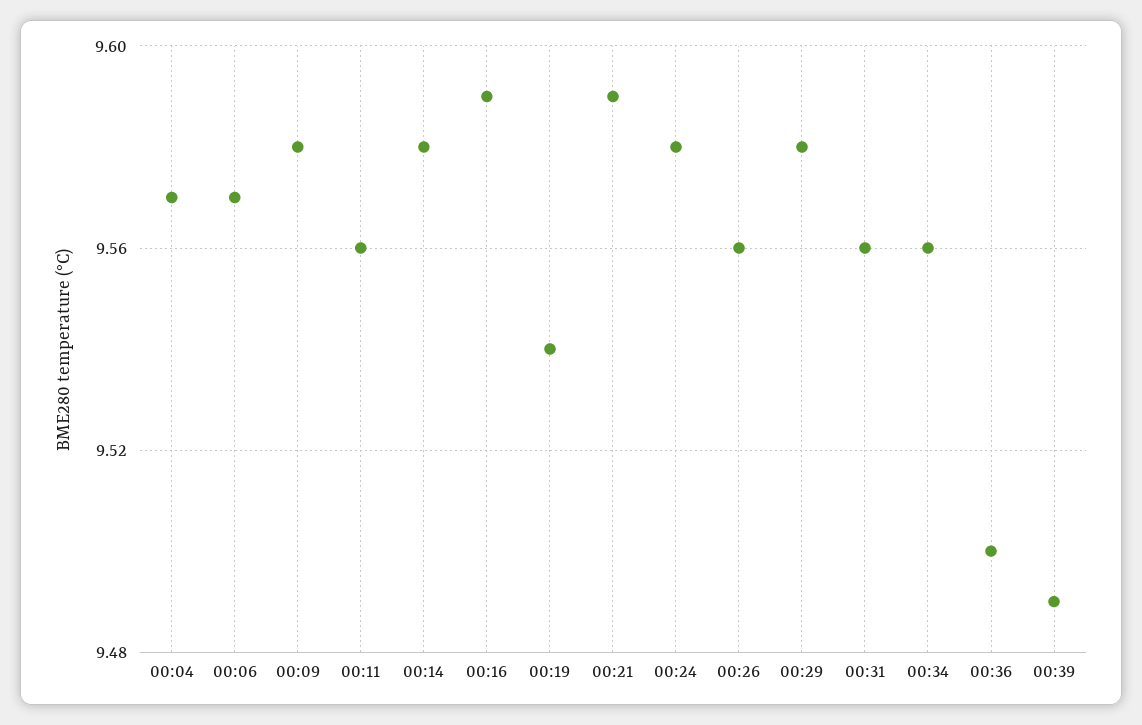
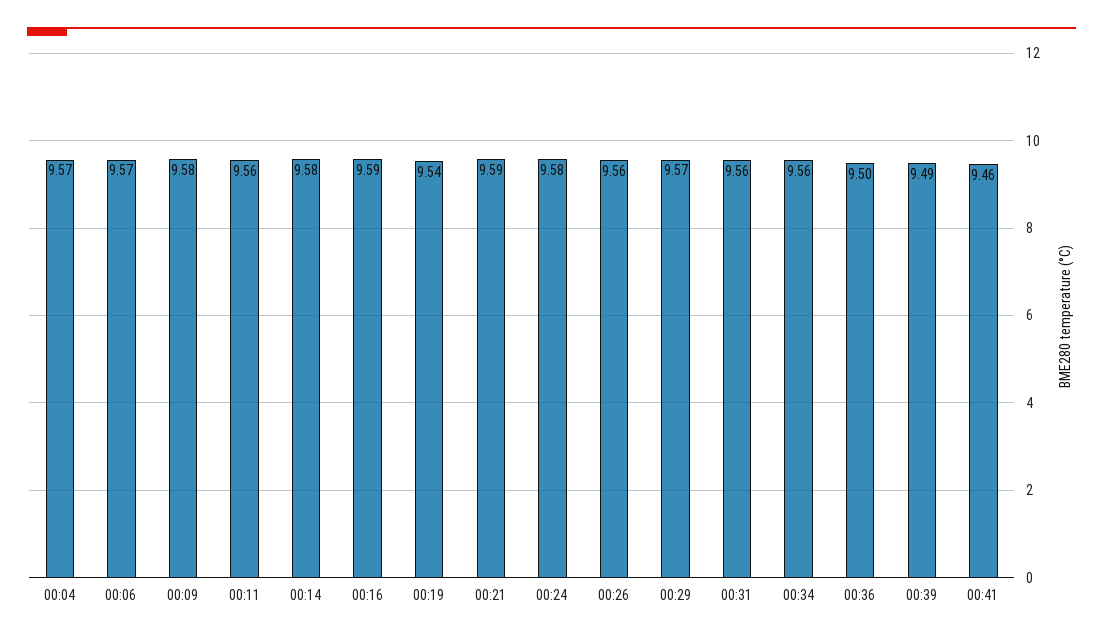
00:29: 9.58 -> 9.57
00:41: none -> 9.46

